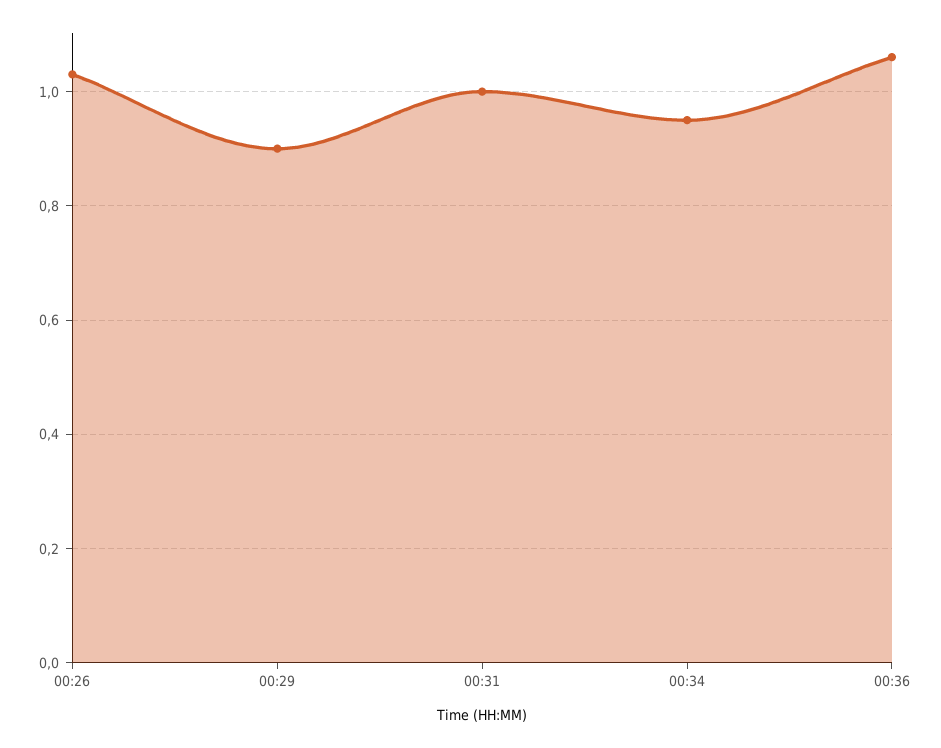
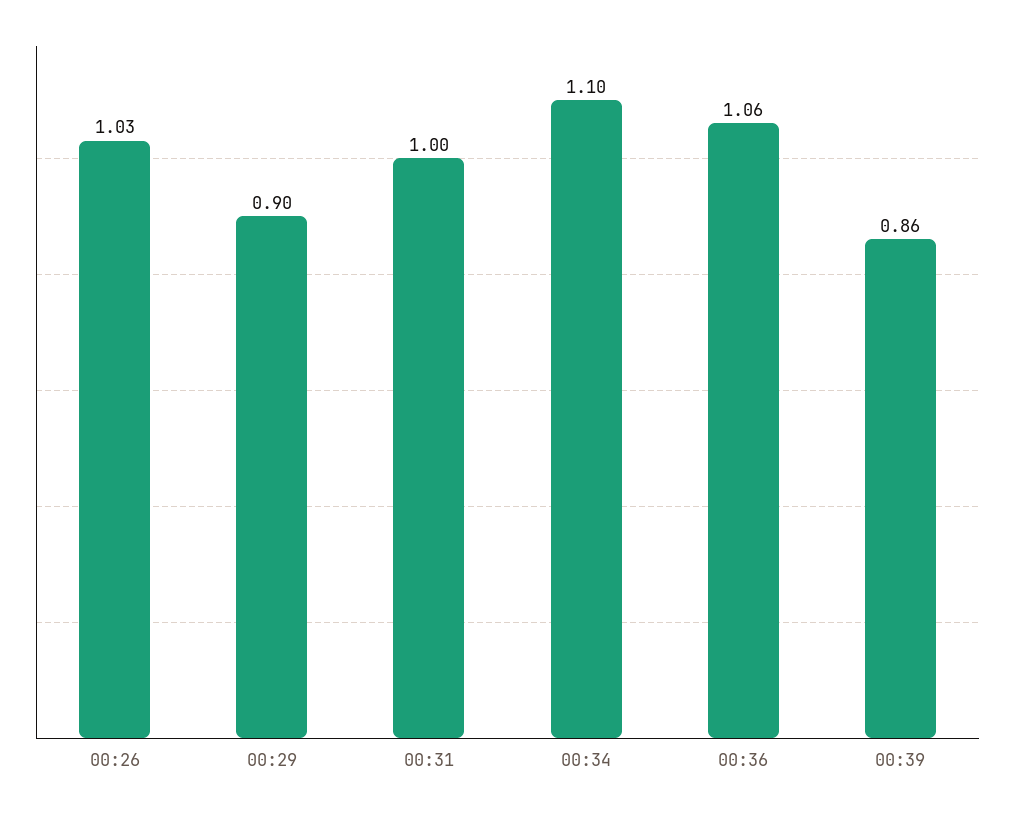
00:34: 0.95 -> 1.1
00:39: none -> 0.86

